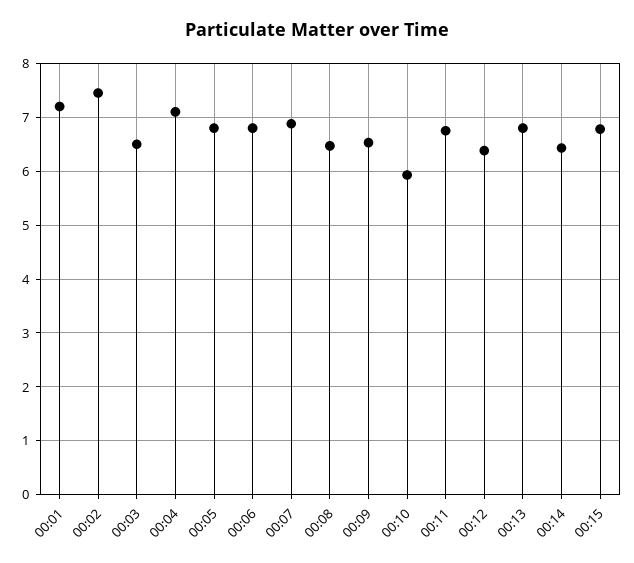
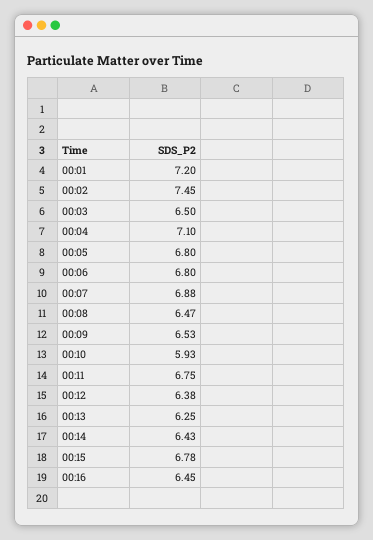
00:13: 6.8 -> 6.25
00:16: none -> 6.45

